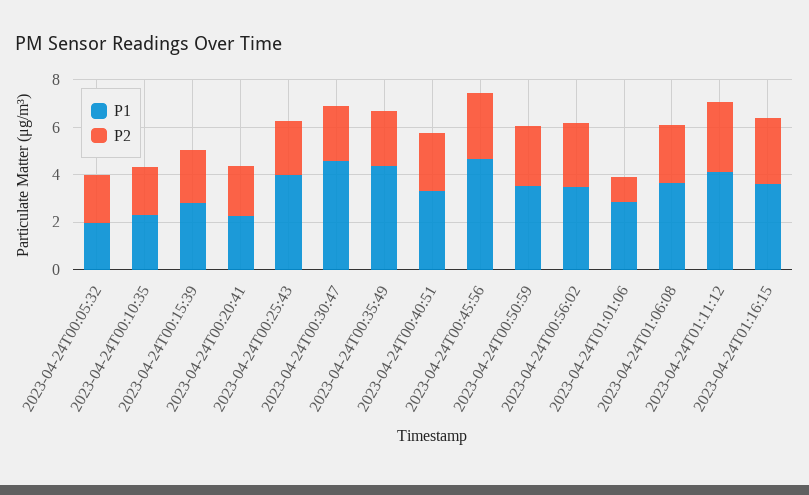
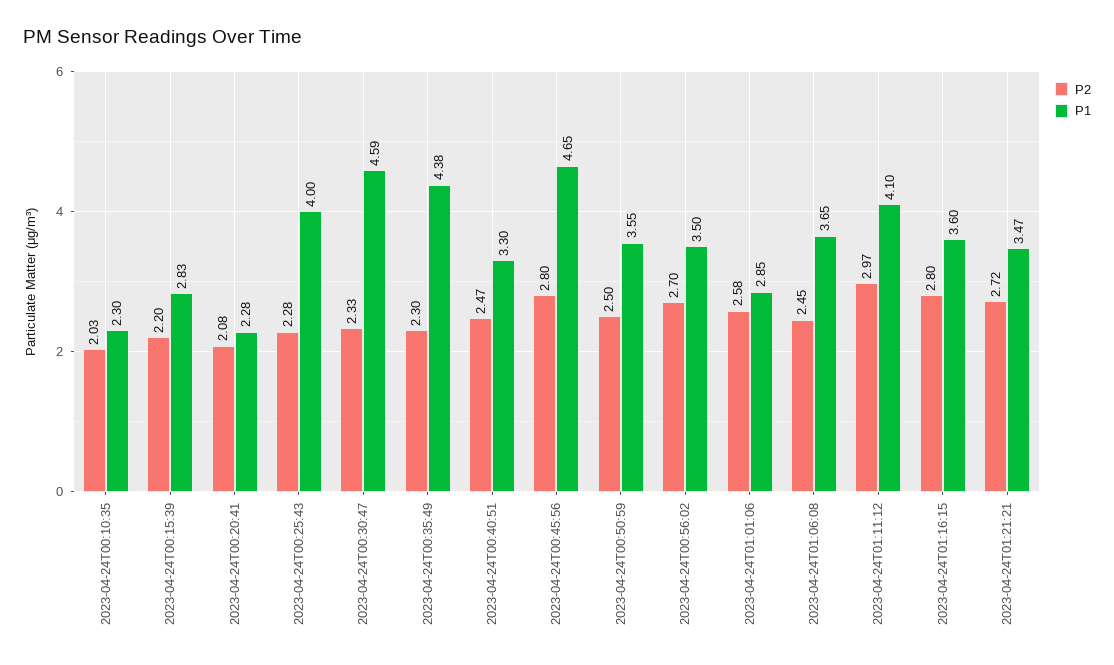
P1, 2023-04-24T00:05:32: 2 -> none
P2, 2023-04-24T00:05:32: 2 -> none
P2, 2023-04-24T01:01:06: 1 -> 2.58
P2, 2023-04-24T01:21:21: none -> 2.72
P1, 2023-04-24T01:21:21: none -> 3.47

